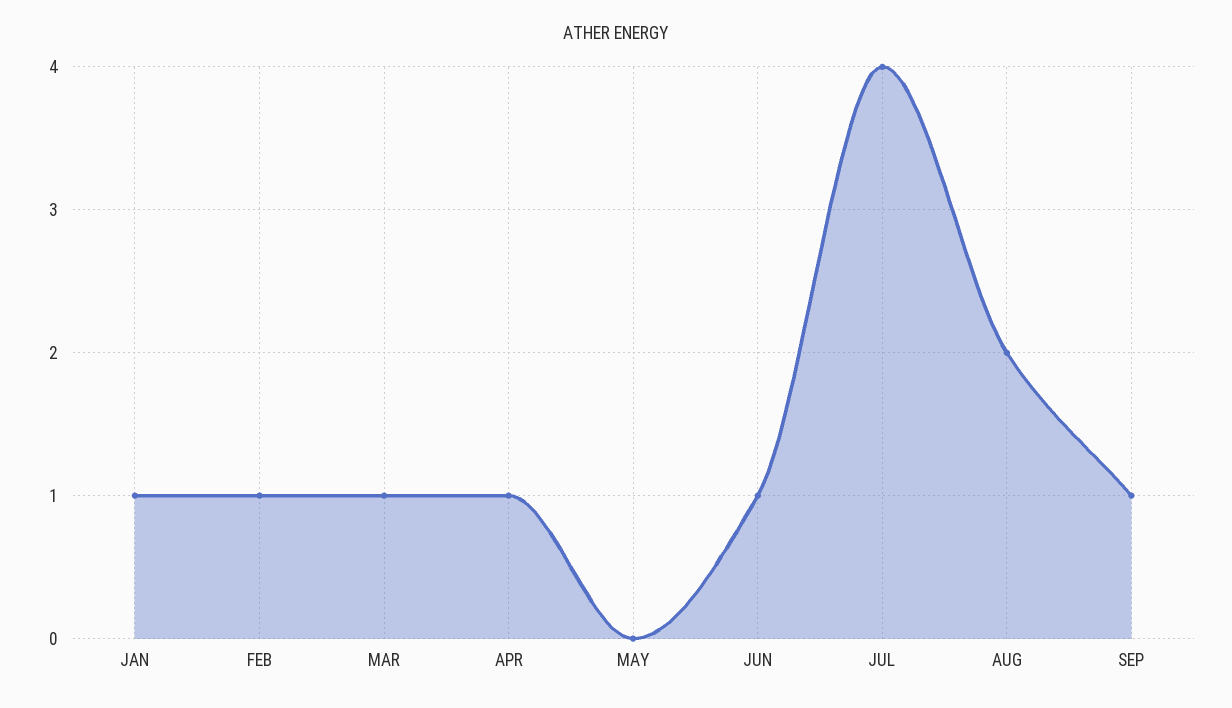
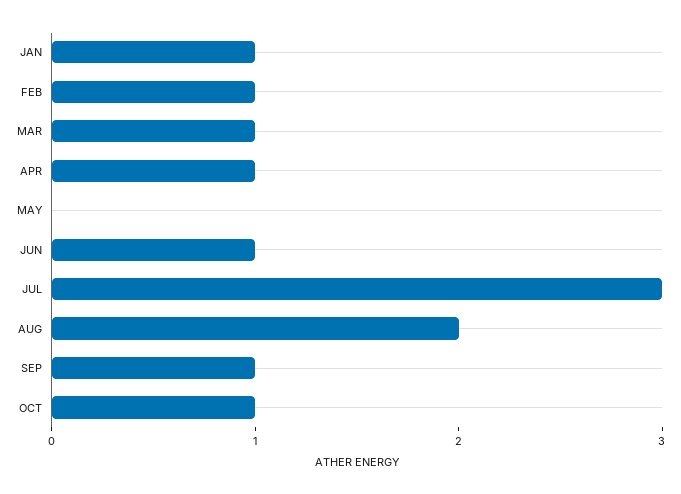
JUL: 4 -> 3
OCT: none -> 1

